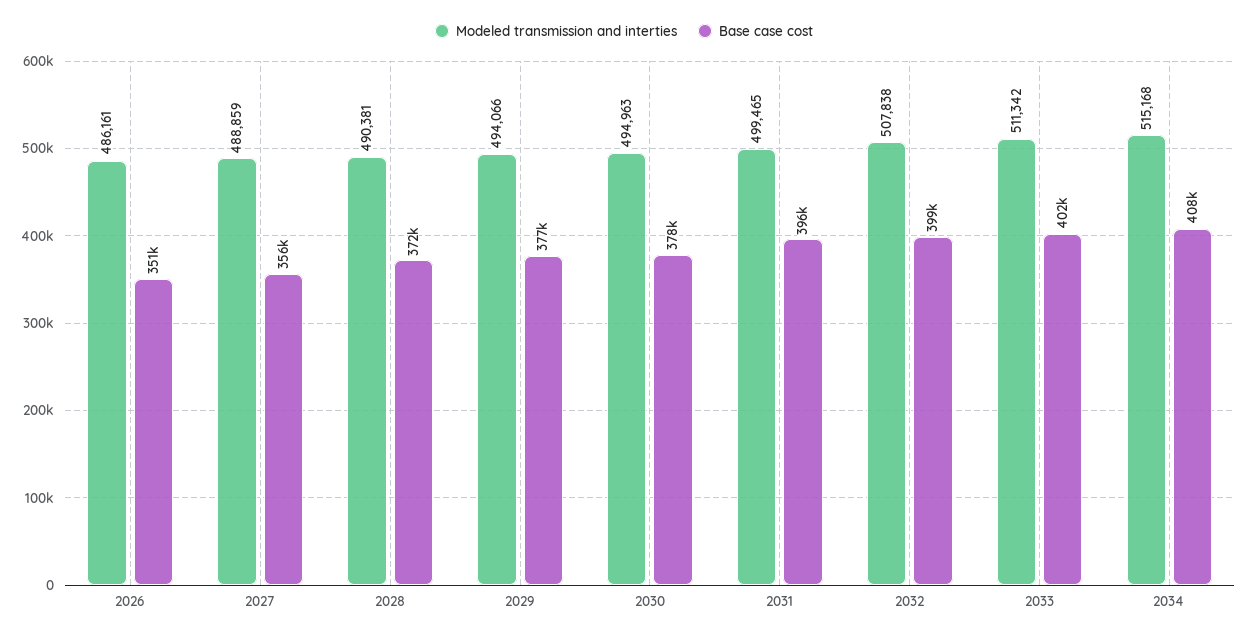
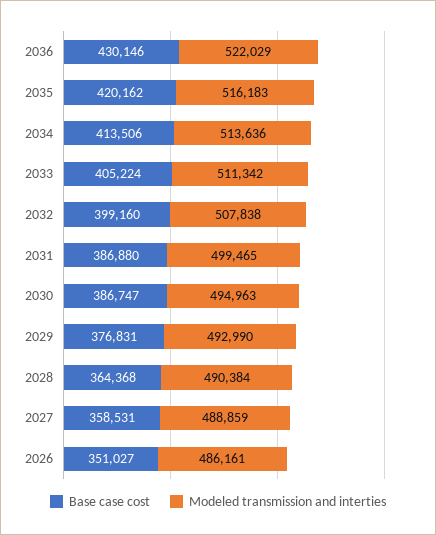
Base case cost, 2027: 356000 -> 358531
Modeled transmission and interties, 2028: 490381 -> 490384
Base case cost, 2028: 372000 -> 364368
Modeled transmission and interties, 2029: 494066 -> 492990
Base case cost, 2030: 378000 -> 386747
Base case cost, 2031: 396000 -> 386880
Base case cost, 2033: 402000 -> 405224
Modeled transmission and interties, 2034: 515168 -> 513636
Base case cost, 2034: 408000 -> 413506
Base case cost, 2036: none -> 430146
Modeled transmission and interties, 2036: none -> 522029
Base case cost, 2035: none -> 420162
Modeled transmission and interties, 2035: none -> 516183

